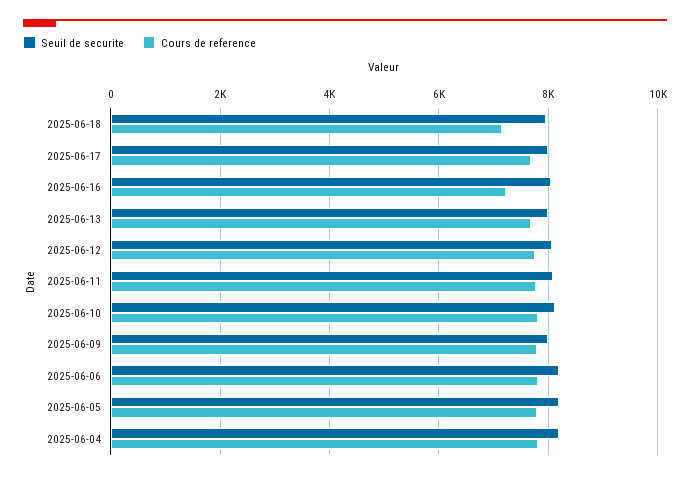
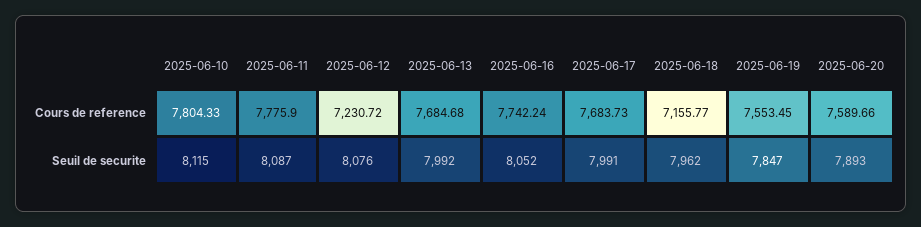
Cours de reference, 2025-06-16: 7200 -> 7742.24
Cours de reference, 2025-06-12: 7800 -> 7230.72
Seuil de securite, 2025-06-09: 8000 -> none
Cours de reference, 2025-06-09: 7800 -> none
Seuil de securite, 2025-06-06: 8200 -> none
Cours de reference, 2025-06-06: 7800 -> none
Seuil de securite, 2025-06-05: 8200 -> none
Cours de reference, 2025-06-05: 7800 -> none
Seuil de securite, 2025-06-04: 8200 -> none
Cours de reference, 2025-06-04: 7800 -> none
Cours de reference, 2025-06-19: none -> 7553.45
Cours de reference, 2025-06-20: none -> 7589.66
Seuil de securite, 2025-06-19: none -> 7847
Seuil de securite, 2025-06-20: none -> 7893

